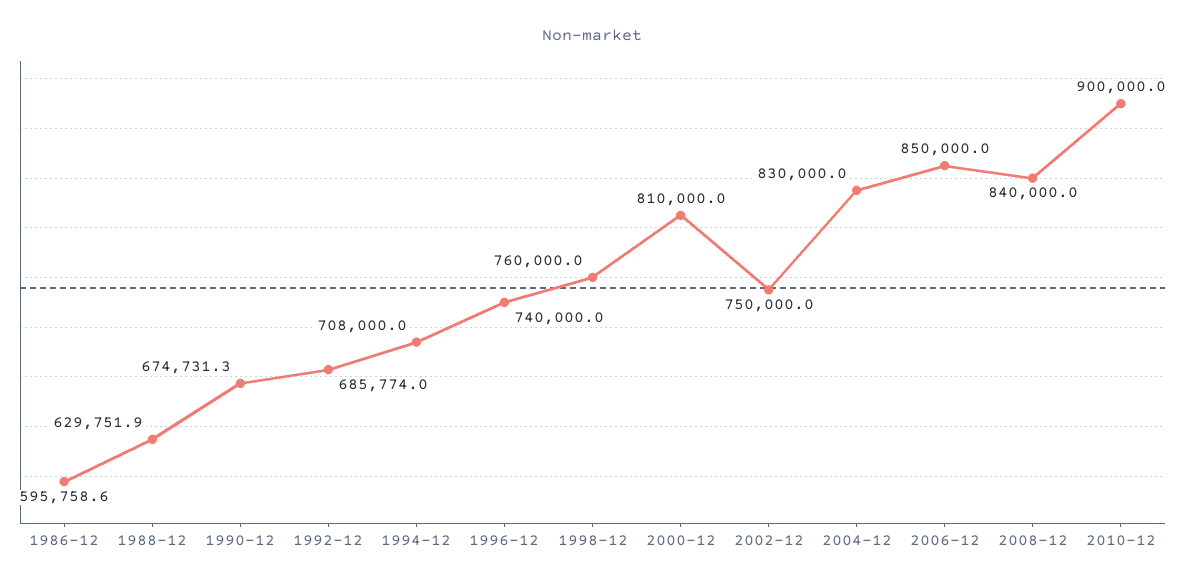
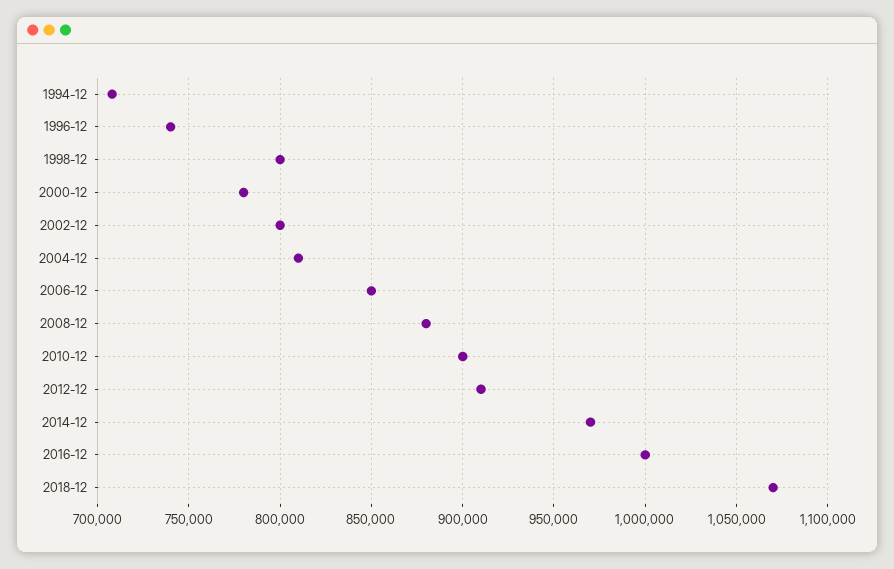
1986-12: 595758.6 -> none
1988-12: 629751.9 -> none
1990-12: 674731.3 -> none
1992-12: 685774 -> none
1998-12: 760000 -> 800000
2000-12: 810000 -> 780000
2002-12: 750000 -> 800000
2004-12: 830000 -> 810000
2008-12: 840000 -> 880000
2012-12: none -> 910000
2014-12: none -> 970000
2016-12: none -> 1000000
2018-12: none -> 1070000

